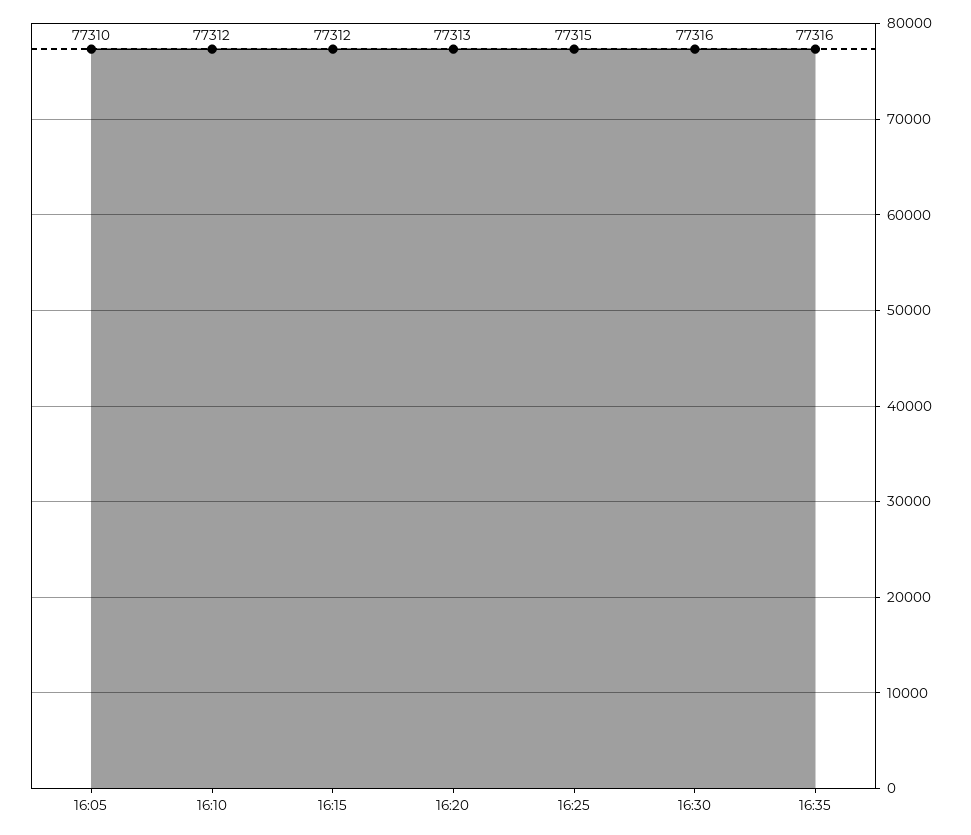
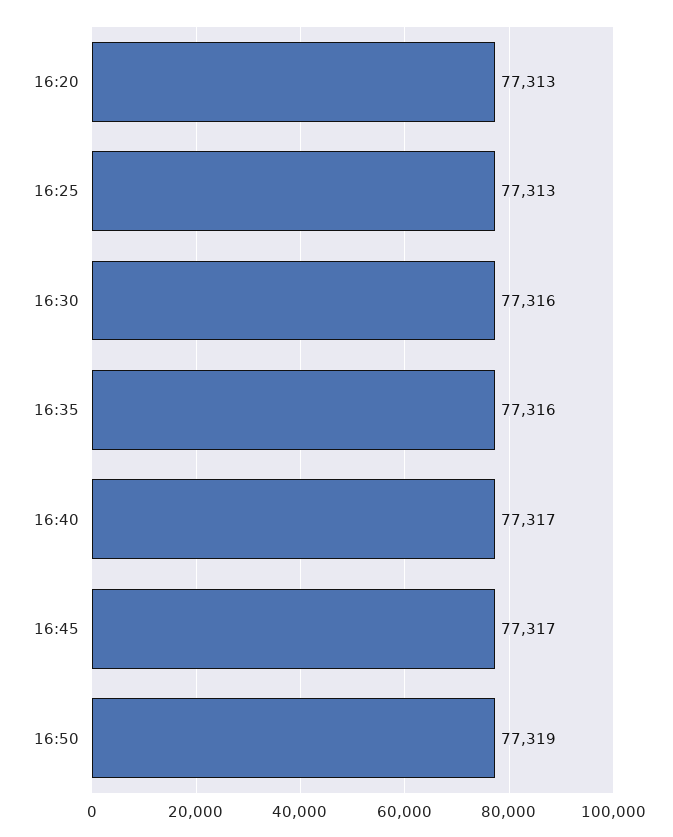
16:05: 77310 -> none
16:10: 77312 -> none
16:15: 77312 -> none
16:25: 77315 -> 77313
16:40: none -> 77317
16:45: none -> 77317
16:50: none -> 77319

